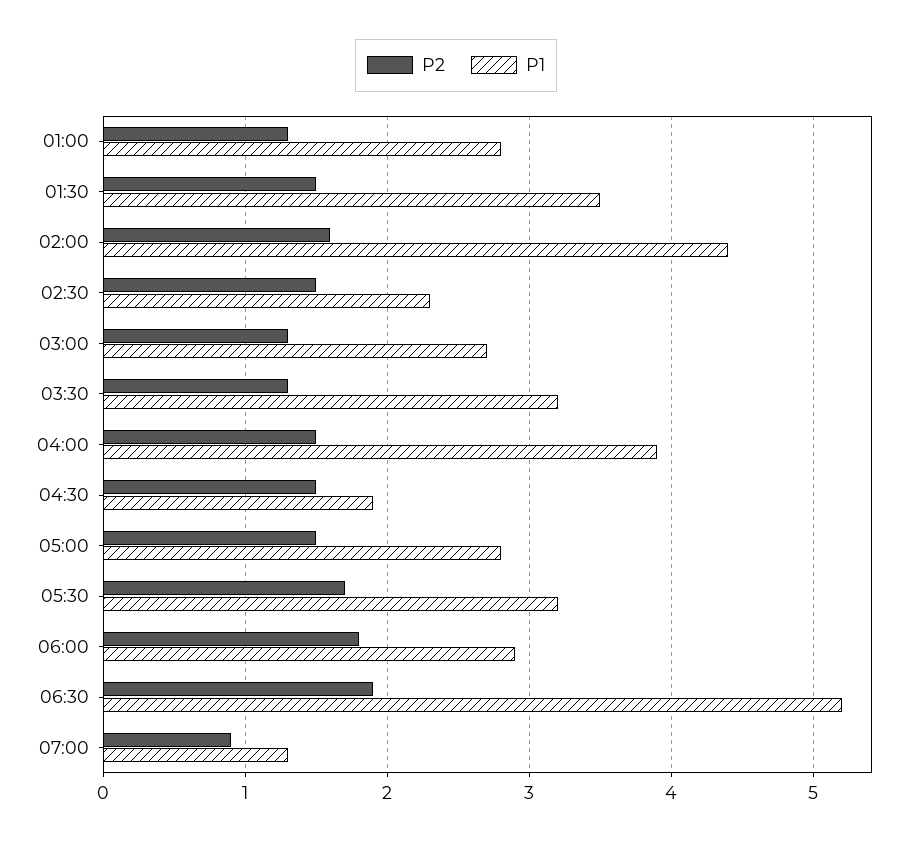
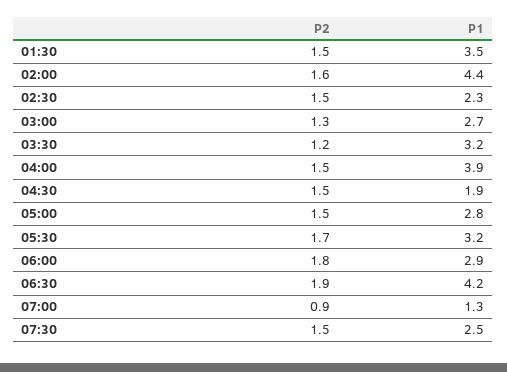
P2, 01:00: 1.3 -> none
P1, 01:00: 2.8 -> none
P2, 03:30: 1.3 -> 1.2
P1, 06:30: 5.2 -> 4.2
P2, 07:30: none -> 1.5
P1, 07:30: none -> 2.5

